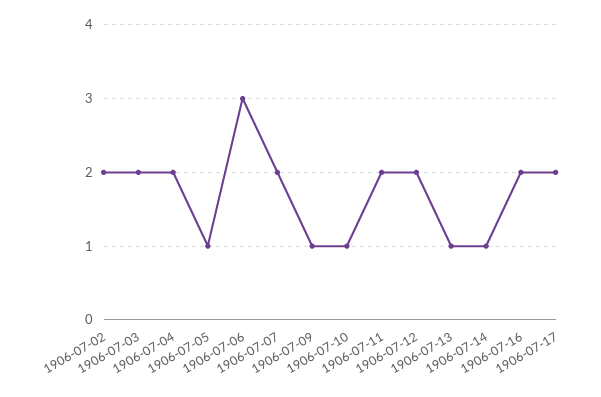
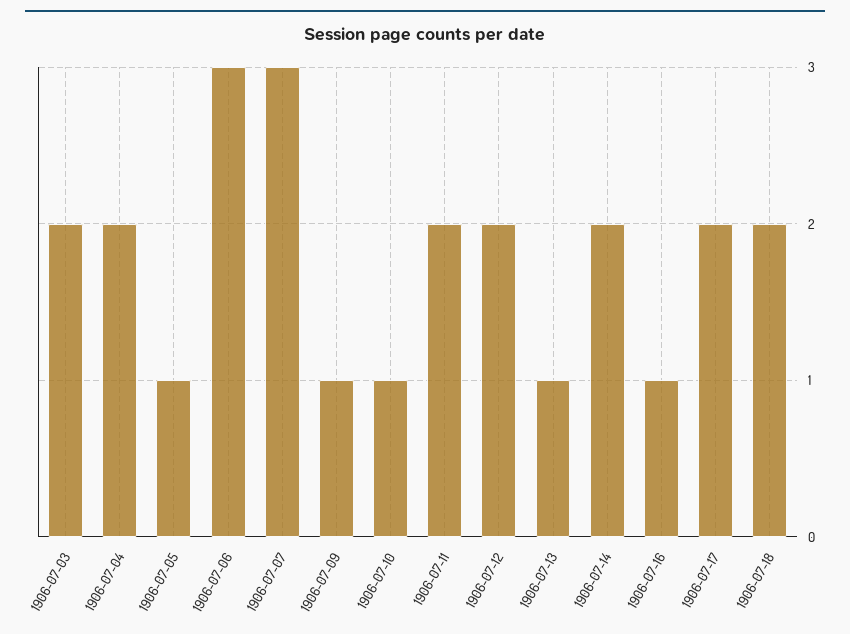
1906-07-02: 2 -> none
1906-07-07: 2 -> 3
1906-07-14: 1 -> 2
1906-07-16: 2 -> 1
1906-07-18: none -> 2

